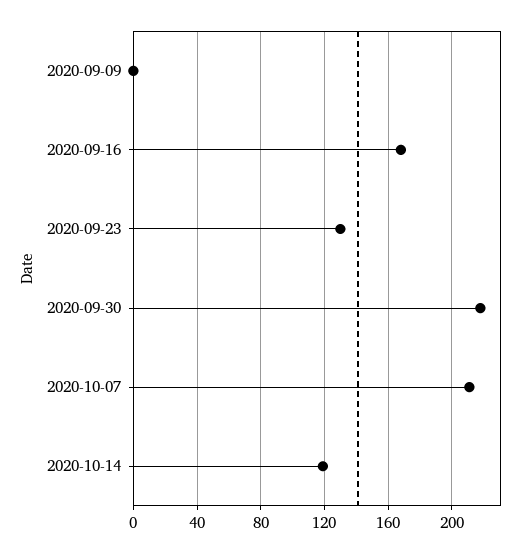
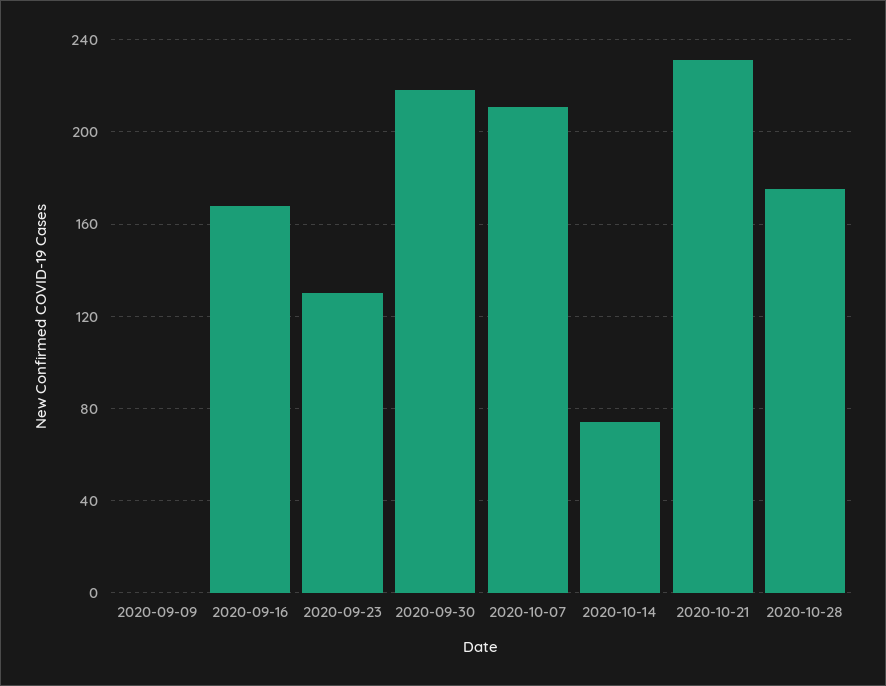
2020-10-14: 120 -> 75
2020-10-21: none -> 230
2020-10-28: none -> 175

